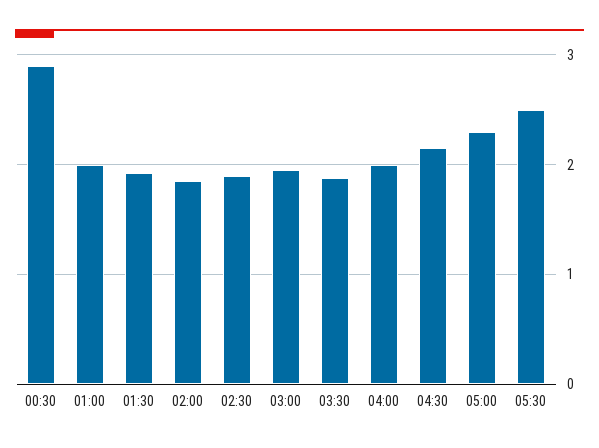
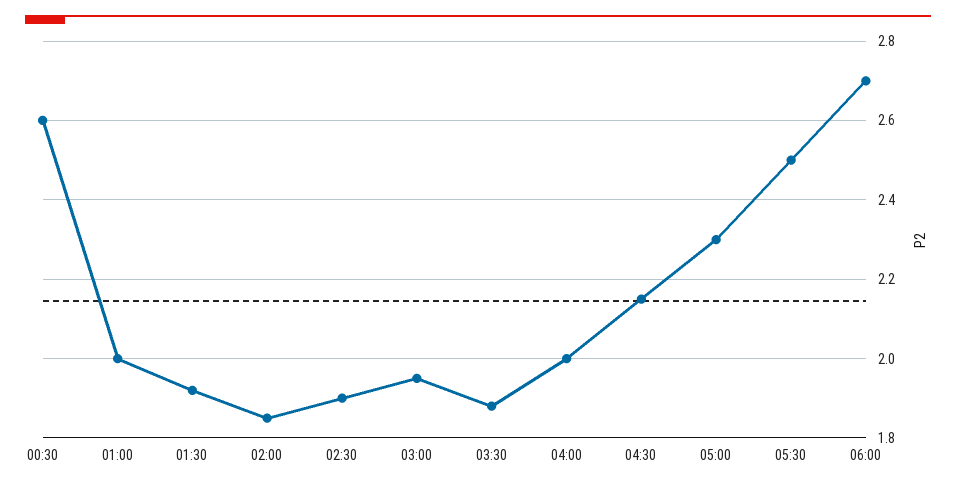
00:30: 2.9 -> 2.6
06:00: none -> 2.7

